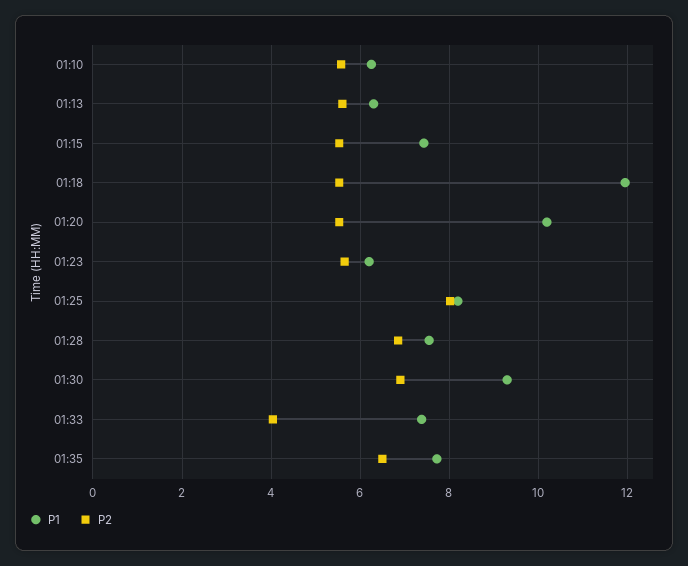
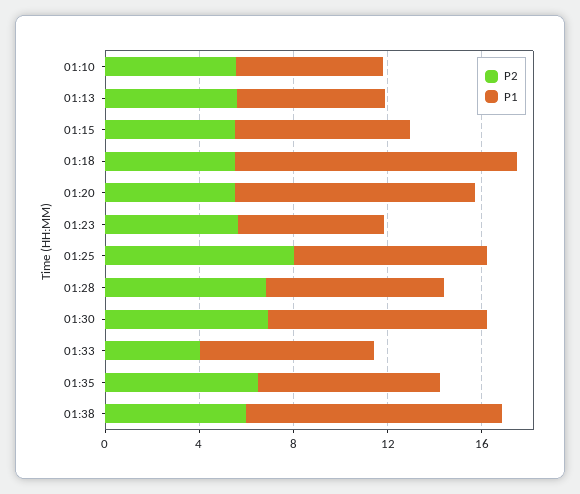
P2, 01:38: none -> 6
P1, 01:38: none -> 11

